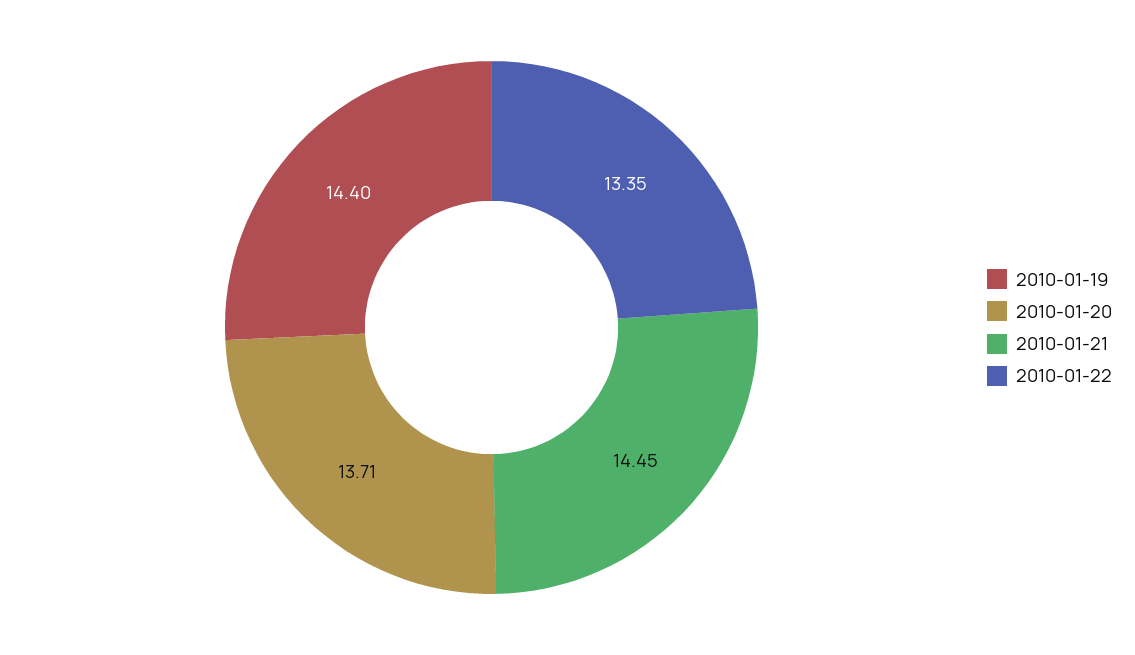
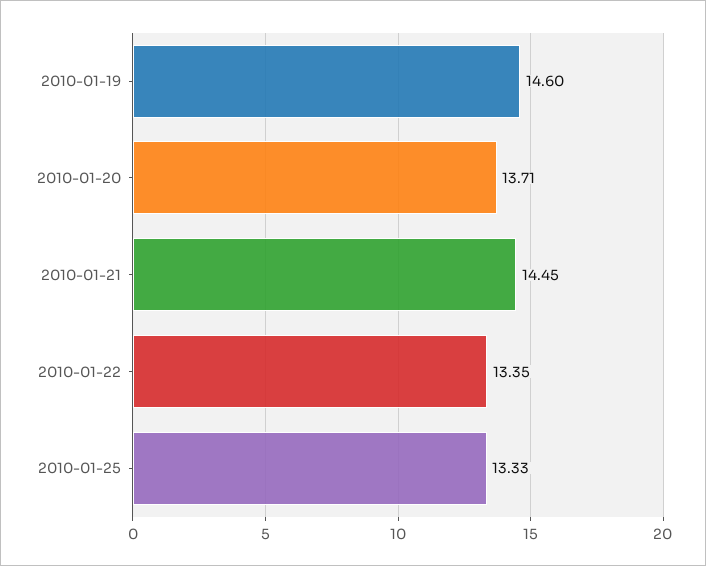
2010-01-19: 14.4 -> 14.6
2010-01-25: none -> 13.33

